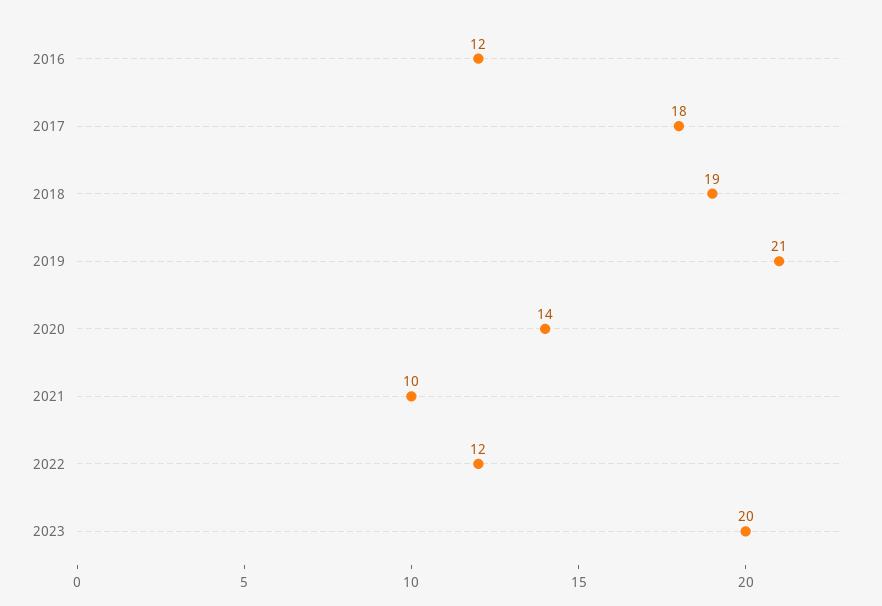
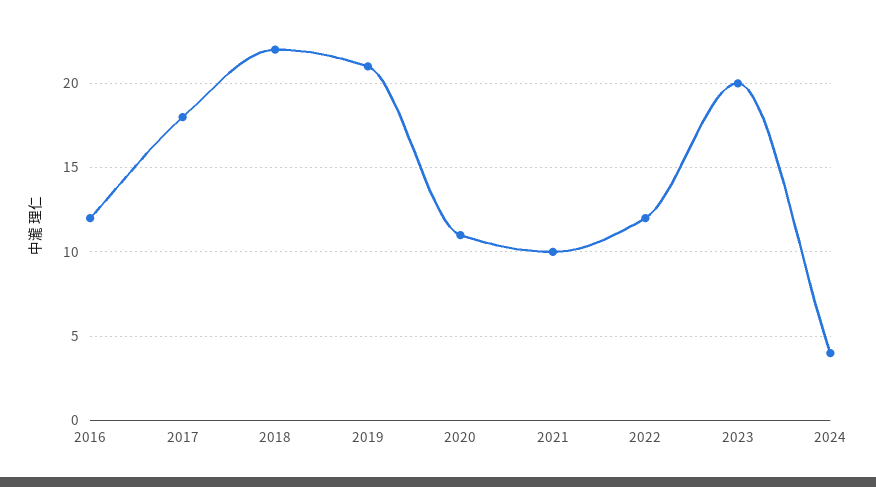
2018: 19 -> 22
2020: 14 -> 11
2024: none -> 4

